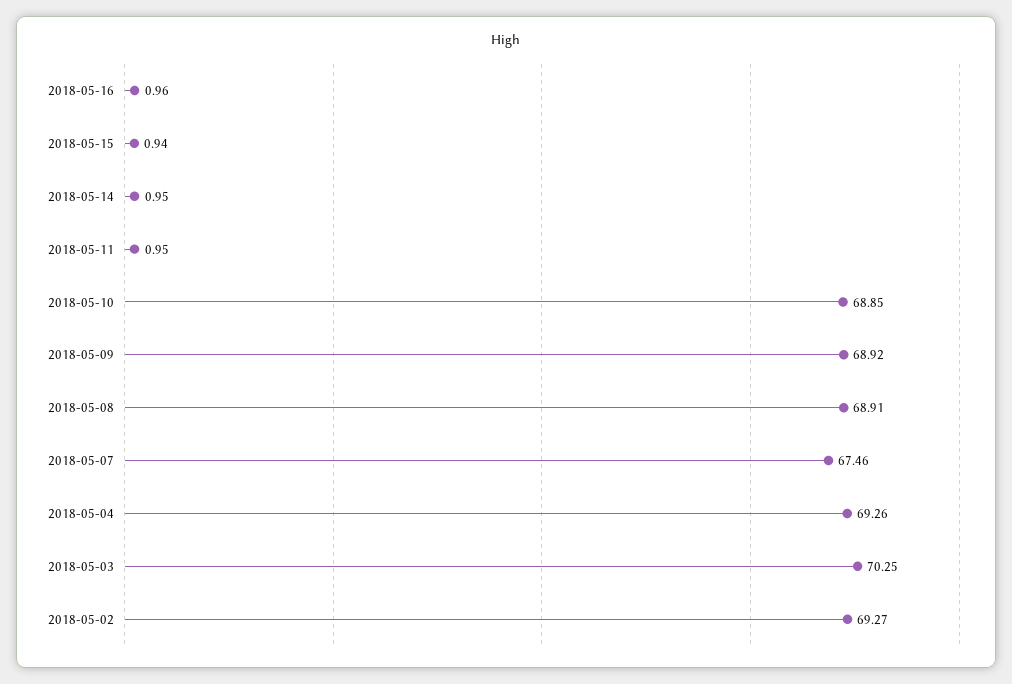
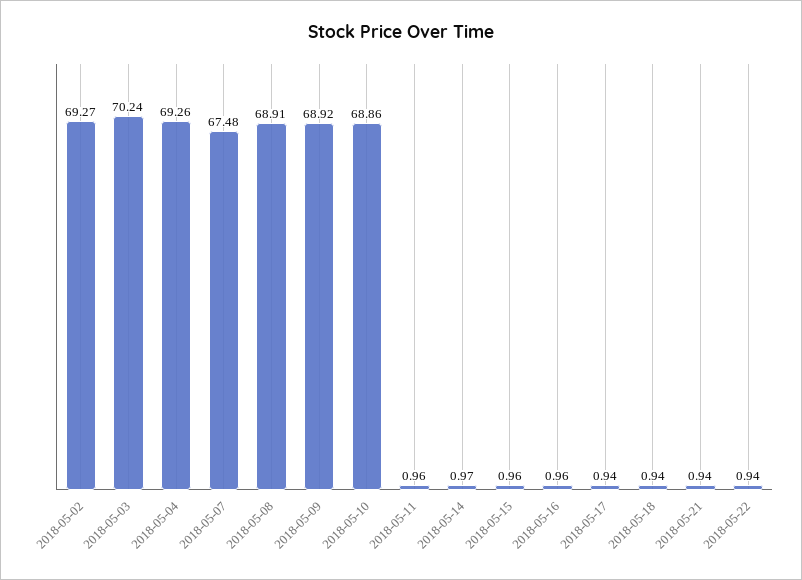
2018-05-15: 0.94 -> 0.96
2018-05-14: 0.95 -> 0.97
2018-05-11: 0.95 -> 0.96
2018-05-10: 68.85 -> 68.86
2018-05-07: 67.46 -> 67.48
2018-05-03: 70.25 -> 70.24
2018-05-17: none -> 0.94
2018-05-18: none -> 0.94
2018-05-21: none -> 0.94
2018-05-22: none -> 0.94

